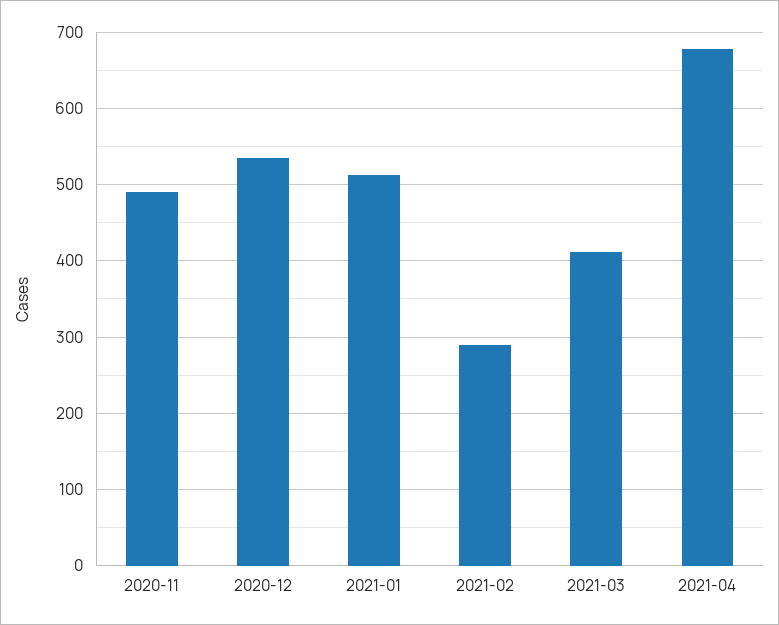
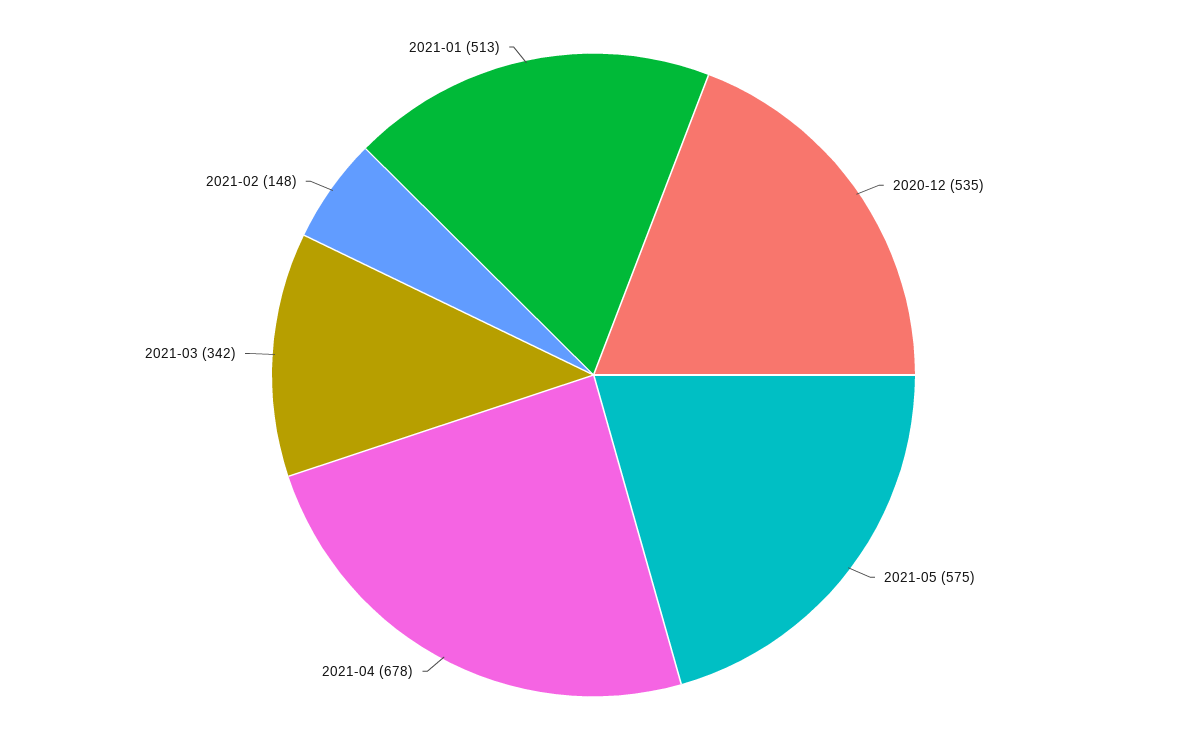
2020-11: 490 -> none
2021-02: 290 -> 148
2021-03: 410 -> 342
2021-05: none -> 575

